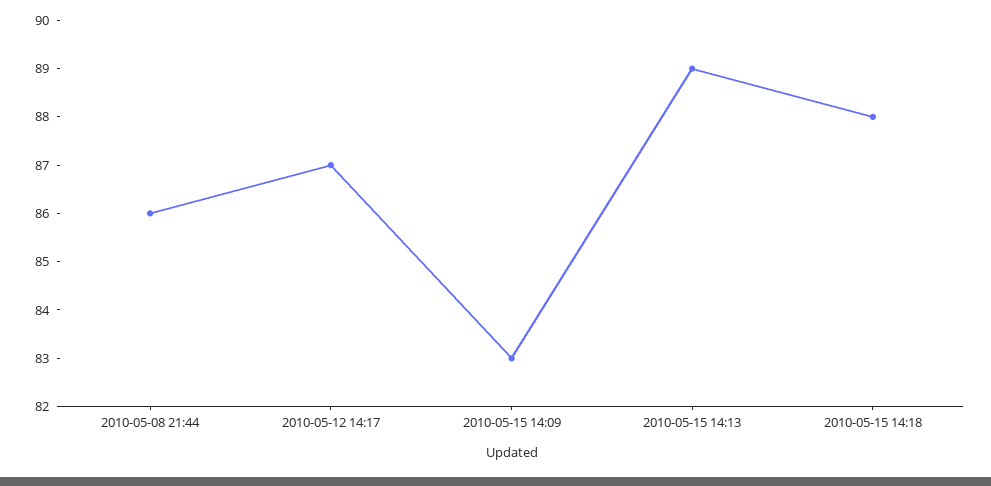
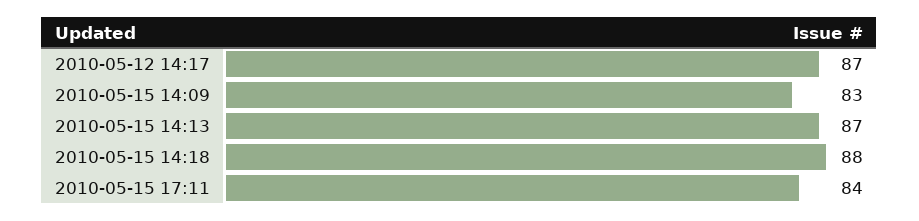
2010-05-08 21:44: 86 -> none
2010-05-15 14:13: 89 -> 87
2010-05-15 17:11: none -> 84

